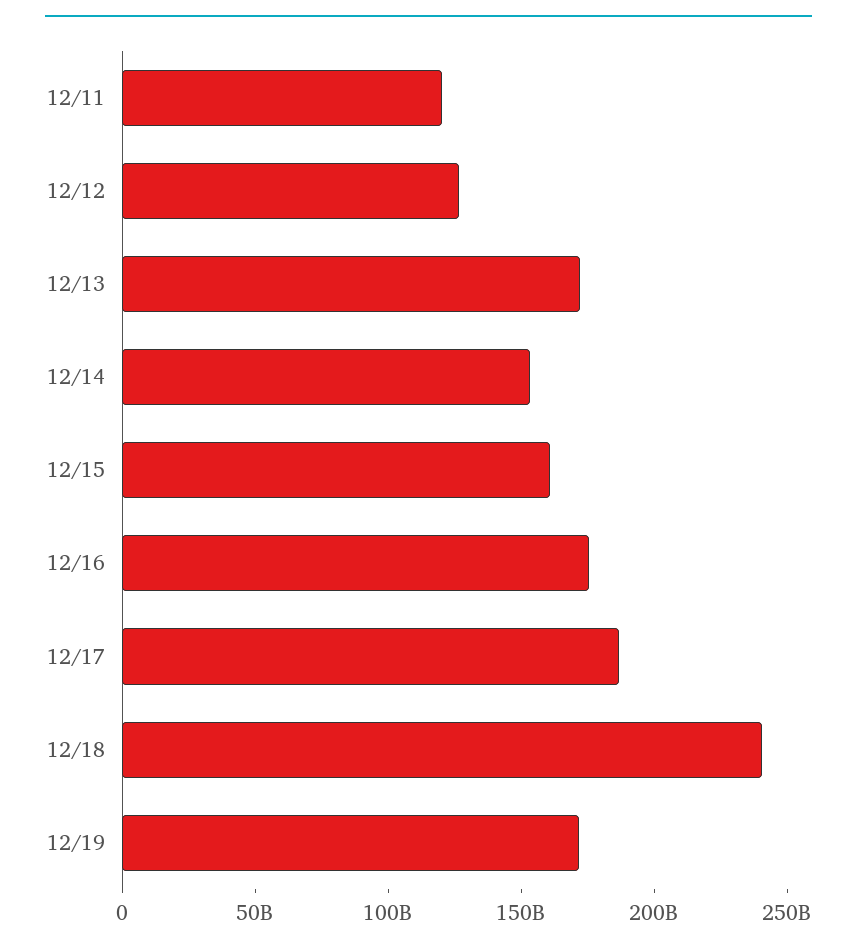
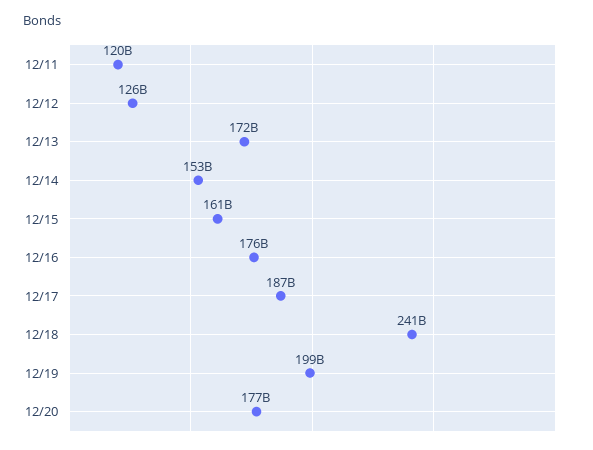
12/19: 170000000000 -> 199000000000
12/20: none -> 177000000000

